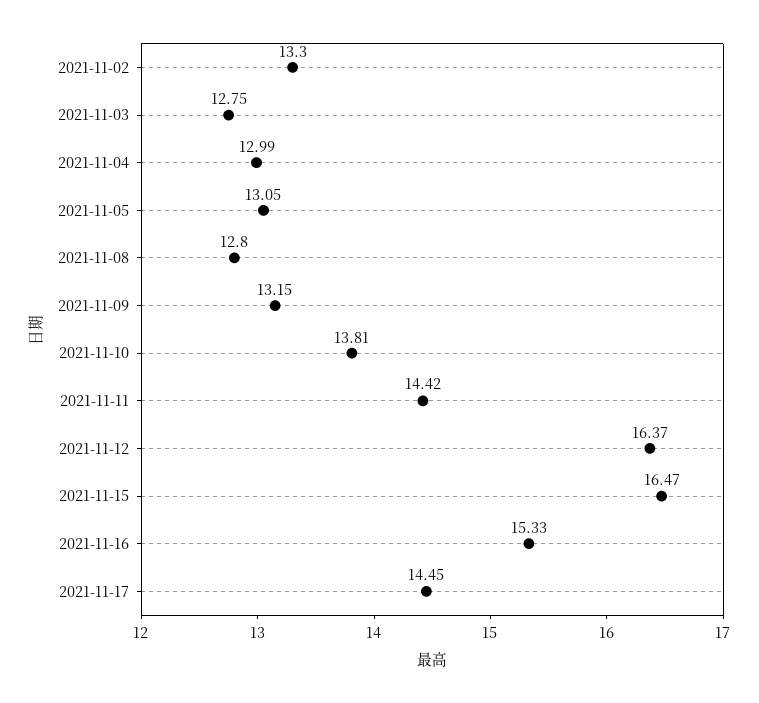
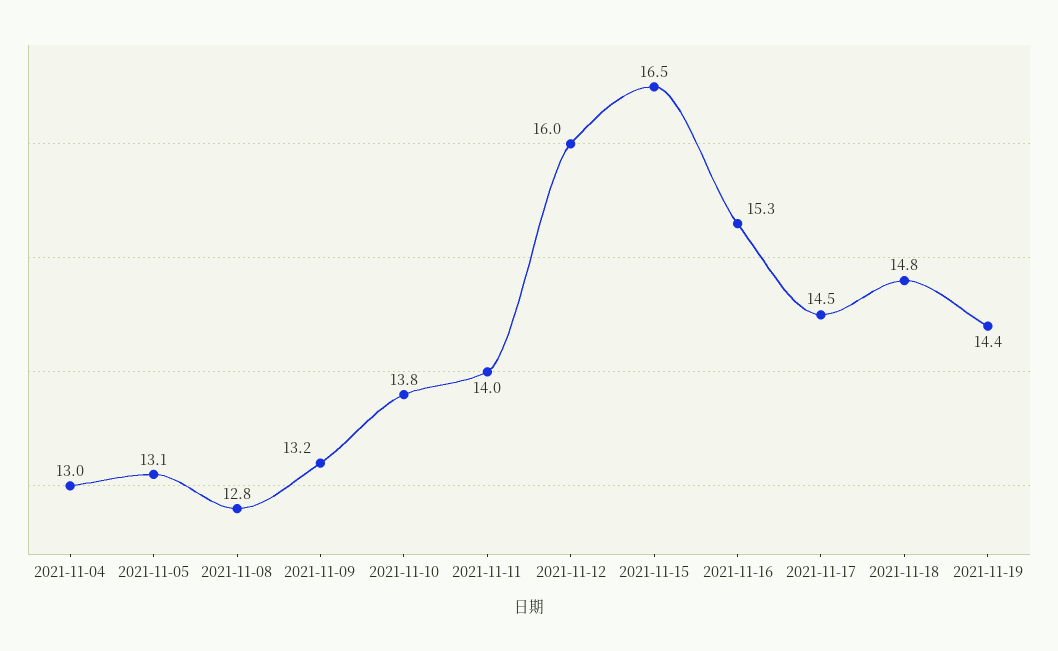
2021-11-02: 13.3 -> none
2021-11-03: 12.75 -> none
2021-11-11: 14.42 -> 14
2021-11-12: 16.37 -> 16
2021-11-18: none -> 14.8
2021-11-19: none -> 14.4

